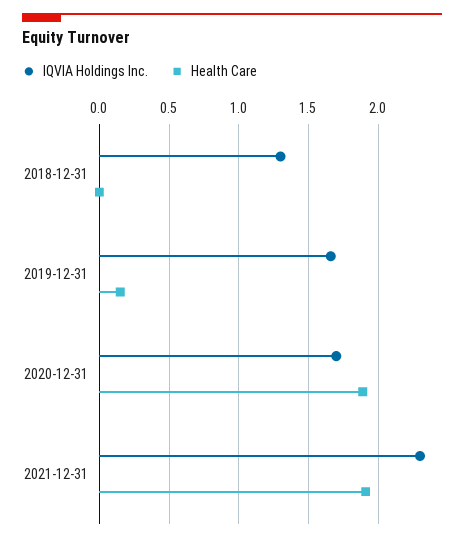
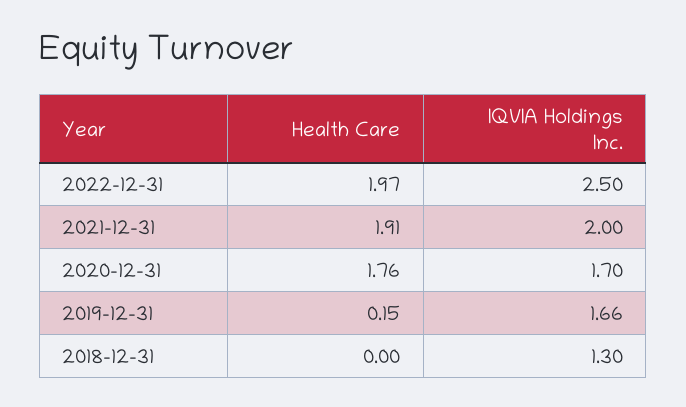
Health Care, 2020-12-31: 1.9 -> 1.76
IQVIA Holdings Inc., 2021-12-31: 2.3 -> 2
Health Care, 2022-12-31: none -> 1.97
IQVIA Holdings Inc., 2022-12-31: none -> 2.5

